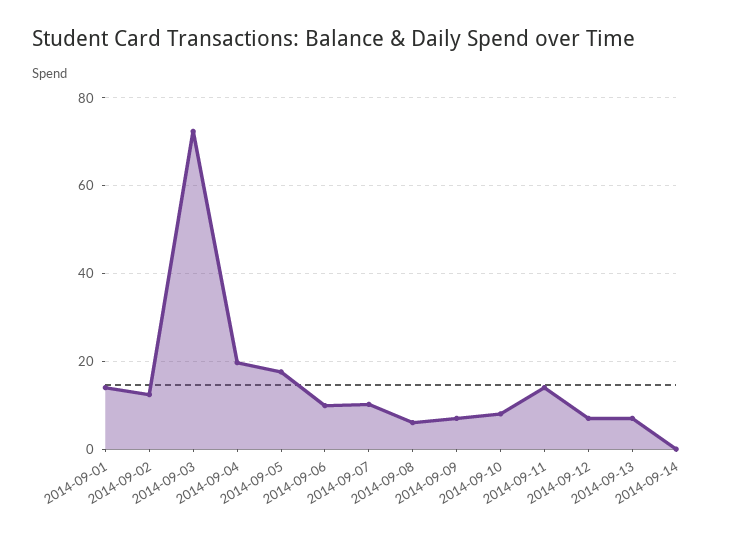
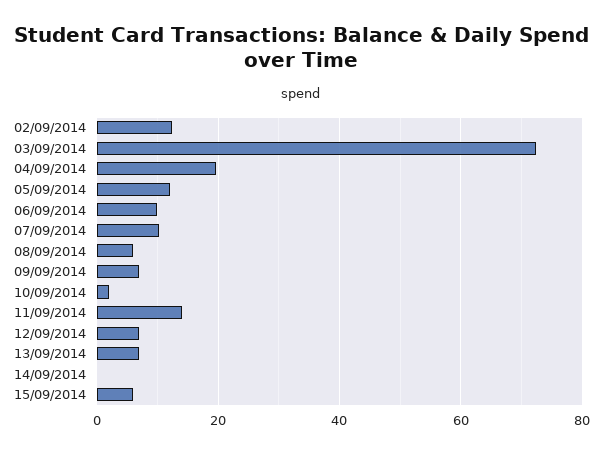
2014-09-01: 14 -> none
2014-09-05: 18 -> 12
2014-09-10: 8 -> 2
15/09/2014: none -> 6

